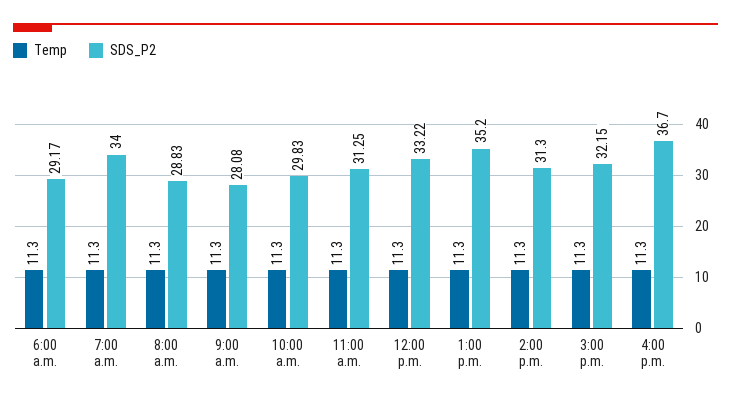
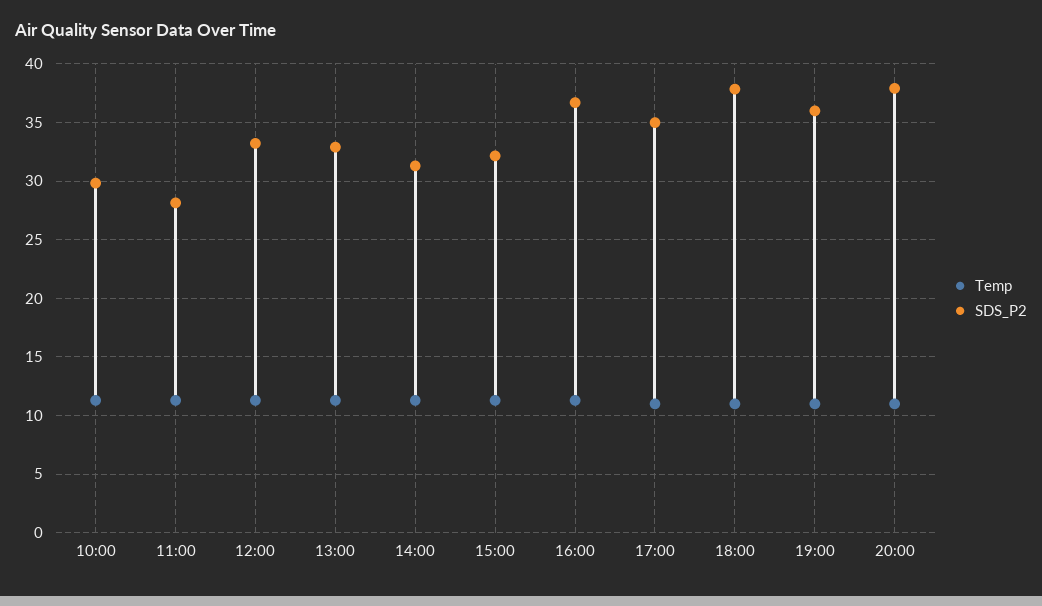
Temp, 6:00 a.m.: 11.3 -> none
SDS_P2, 6:00 a.m.: 29.17 -> none
Temp, 7:00 a.m.: 11.3 -> none
SDS_P2, 7:00 a.m.: 34 -> none
Temp, 8:00 a.m.: 11.3 -> none
SDS_P2, 8:00 a.m.: 28.83 -> none
Temp, 9:00 a.m.: 11.3 -> none
SDS_P2, 9:00 a.m.: 28.08 -> none
SDS_P2, 11:00 a.m.: 31.25 -> 28
SDS_P2, 1:00 p.m.: 35.2 -> 33
Temp, 17:00: none -> 11
SDS_P2, 17:00: none -> 35
Temp, 18:00: none -> 11
SDS_P2, 18:00: none -> 38
Temp, 19:00: none -> 11
SDS_P2, 19:00: none -> 36
Temp, 20:00: none -> 11
SDS_P2, 20:00: none -> 38

